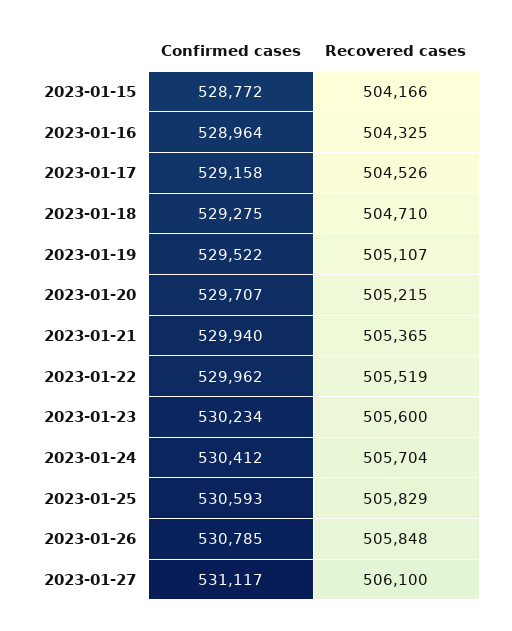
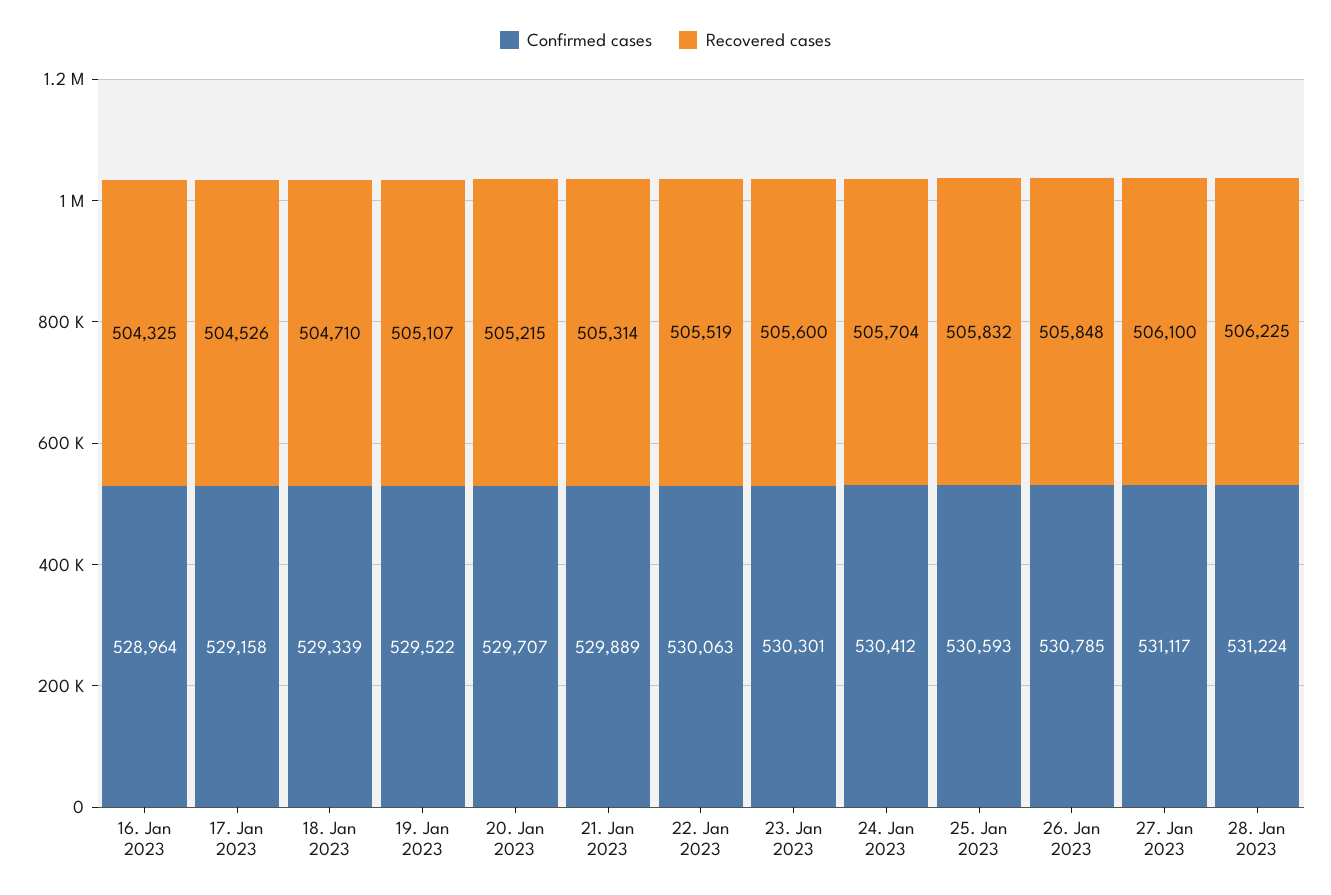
Confirmed cases, 2023-01-15: 528772 -> none
Recovered cases, 2023-01-15: 504166 -> none
Confirmed cases, 2023-01-18: 529275 -> 529339
Confirmed cases, 2023-01-21: 529940 -> 529889
Recovered cases, 2023-01-21: 505365 -> 505314
Confirmed cases, 2023-01-22: 529962 -> 530063
Confirmed cases, 2023-01-23: 530234 -> 530301
Recovered cases, 2023-01-25: 505829 -> 505832
Confirmed cases, 28. Jan 2023: none -> 531224
Recovered cases, 28. Jan 2023: none -> 506225

